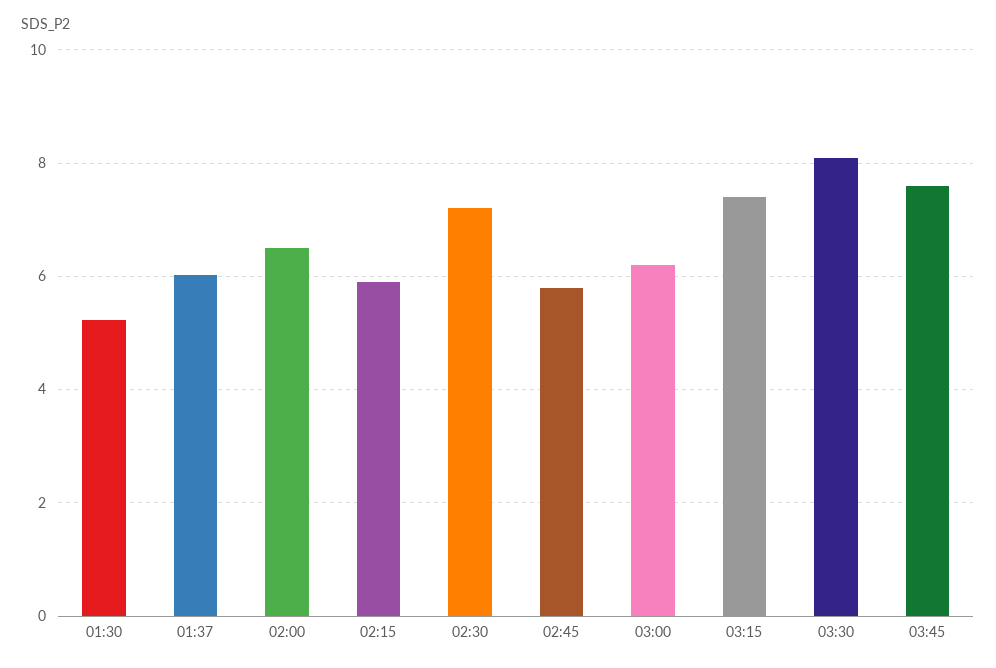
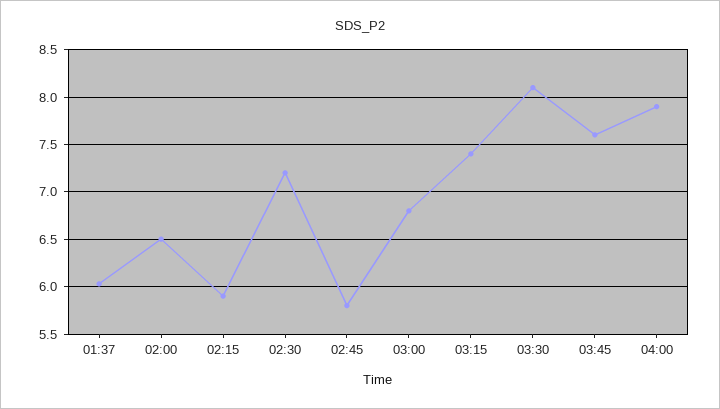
01:30: 5.2 -> none
03:00: 6.2 -> 6.8
04:00: none -> 7.9

